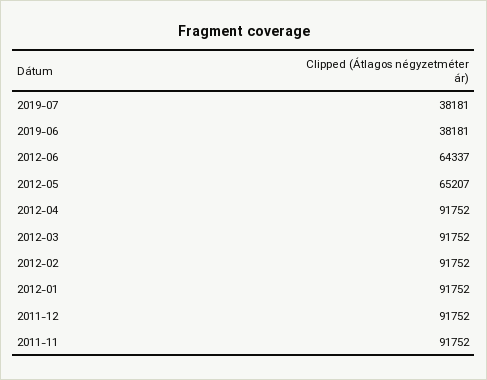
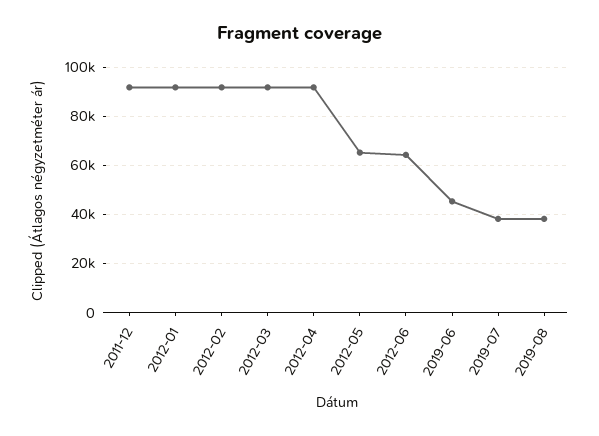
2019-06: 38181 -> 45000
2011-11: 91752 -> none
2019-08: none -> 37500

